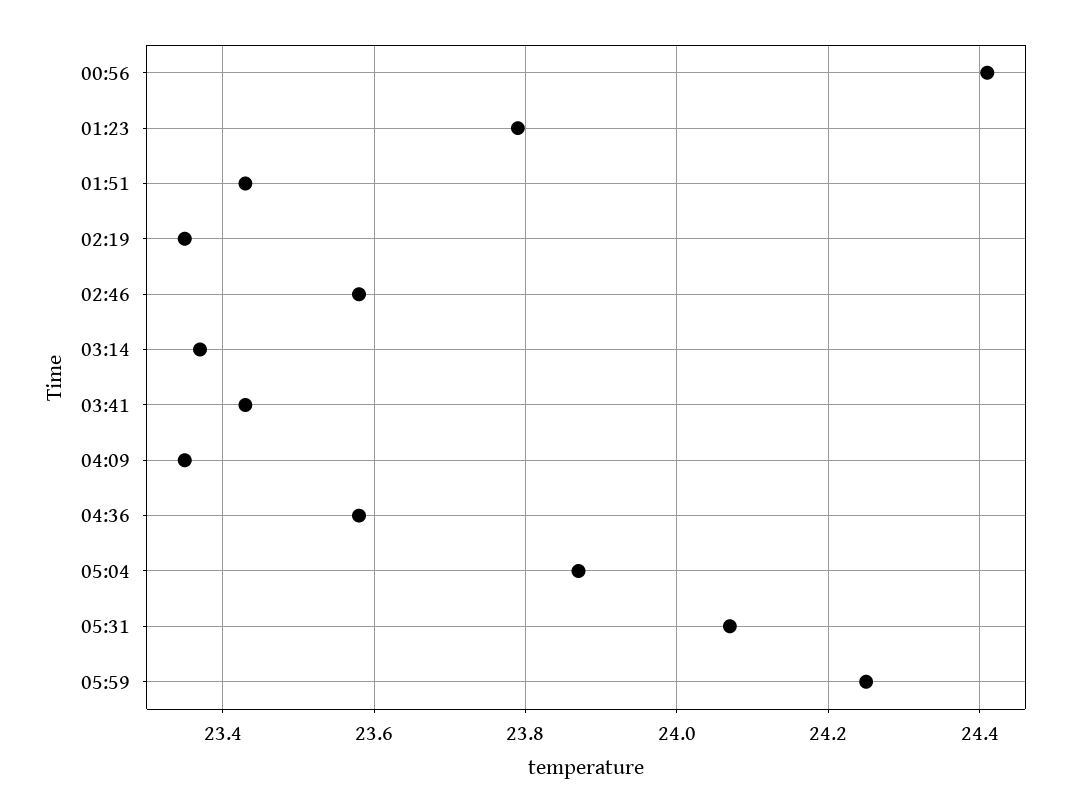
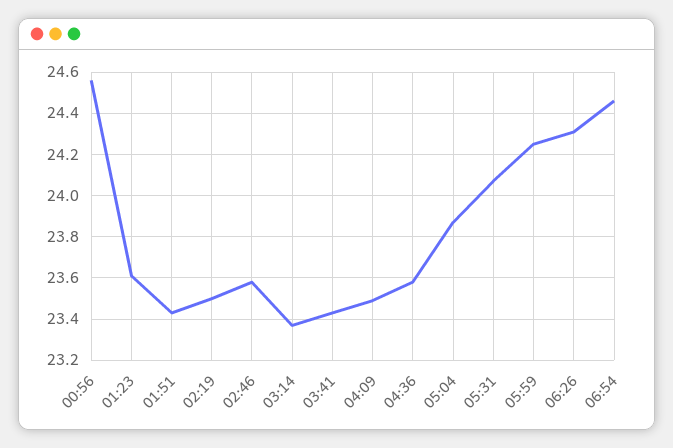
00:56: 24.4 -> 24.55
01:23: 23.8 -> 23.6
02:19: 23.35 -> 23.5
04:09: 23.35 -> 23.5
06:26: none -> 24.3
06:54: none -> 24.45

